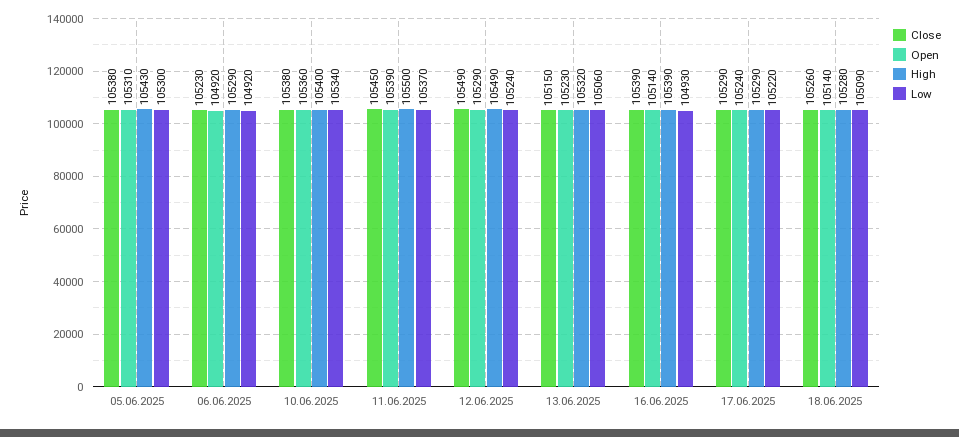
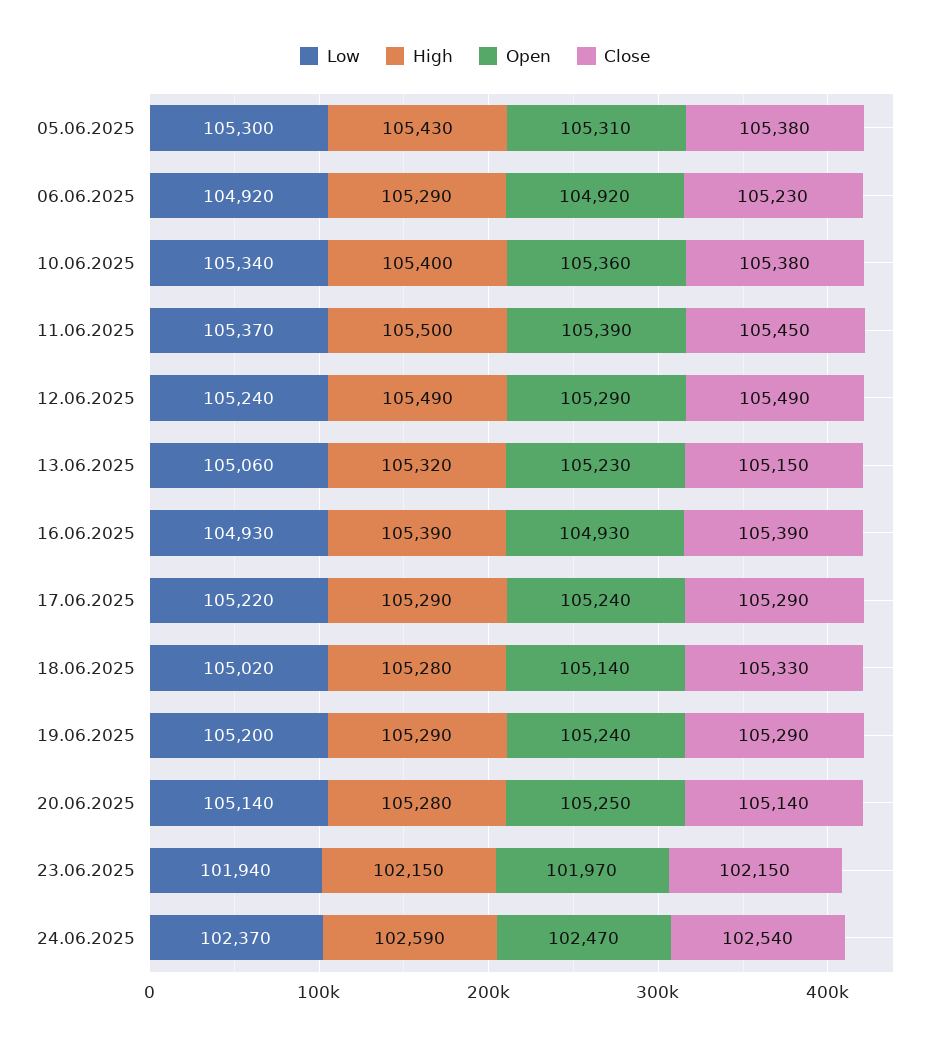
Open, 16.06.2025: 105140 -> 104930
Close, 18.06.2025: 105260 -> 105330
Low, 18.06.2025: 105090 -> 105020
Low, 19.06.2025: none -> 105200
High, 19.06.2025: none -> 105290
Open, 19.06.2025: none -> 105240
Close, 19.06.2025: none -> 105290
Low, 20.06.2025: none -> 105140
High, 20.06.2025: none -> 105280
Open, 20.06.2025: none -> 105250
Close, 20.06.2025: none -> 105140
Low, 23.06.2025: none -> 101940
High, 23.06.2025: none -> 102150
Open, 23.06.2025: none -> 101970
Close, 23.06.2025: none -> 102150
Low, 24.06.2025: none -> 102370
High, 24.06.2025: none -> 102590
Open, 24.06.2025: none -> 102470
Close, 24.06.2025: none -> 102540

